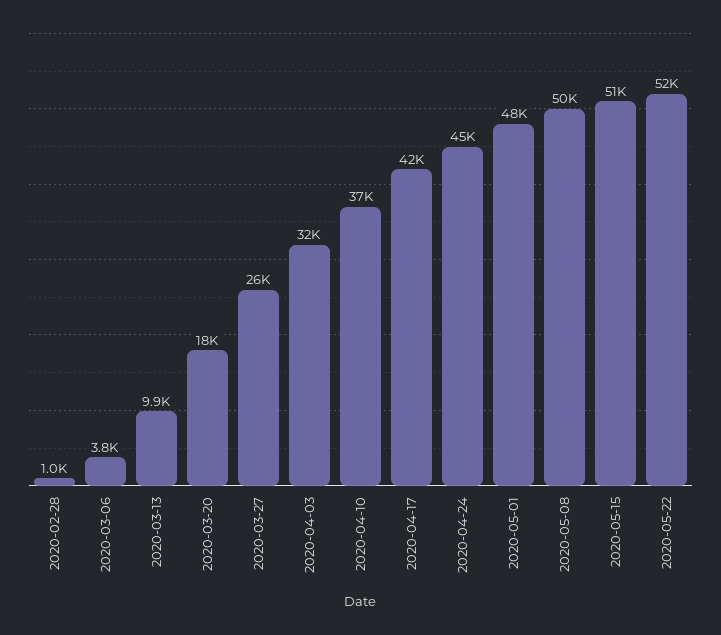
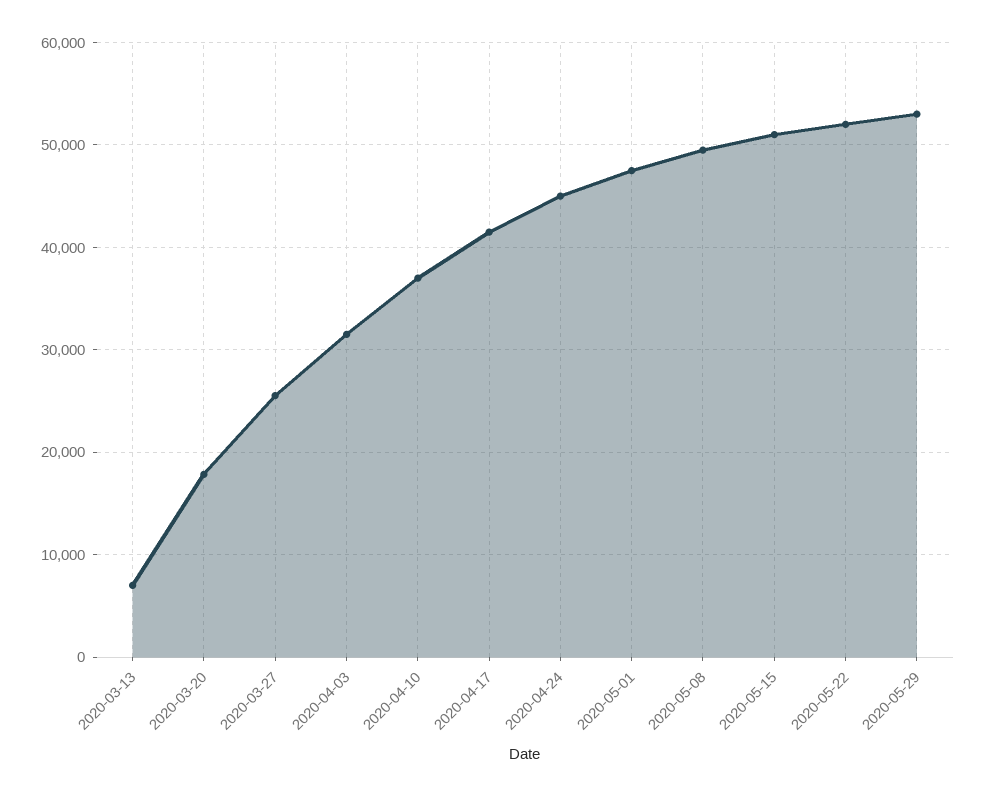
2020-02-28: 1000 -> none
2020-03-06: 3800 -> none
2020-03-13: 9900 -> 7000
2020-05-29: none -> 53000

